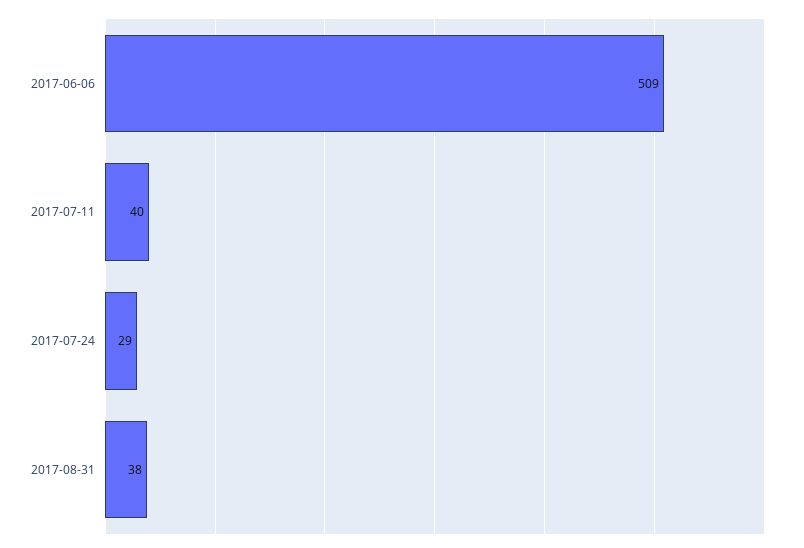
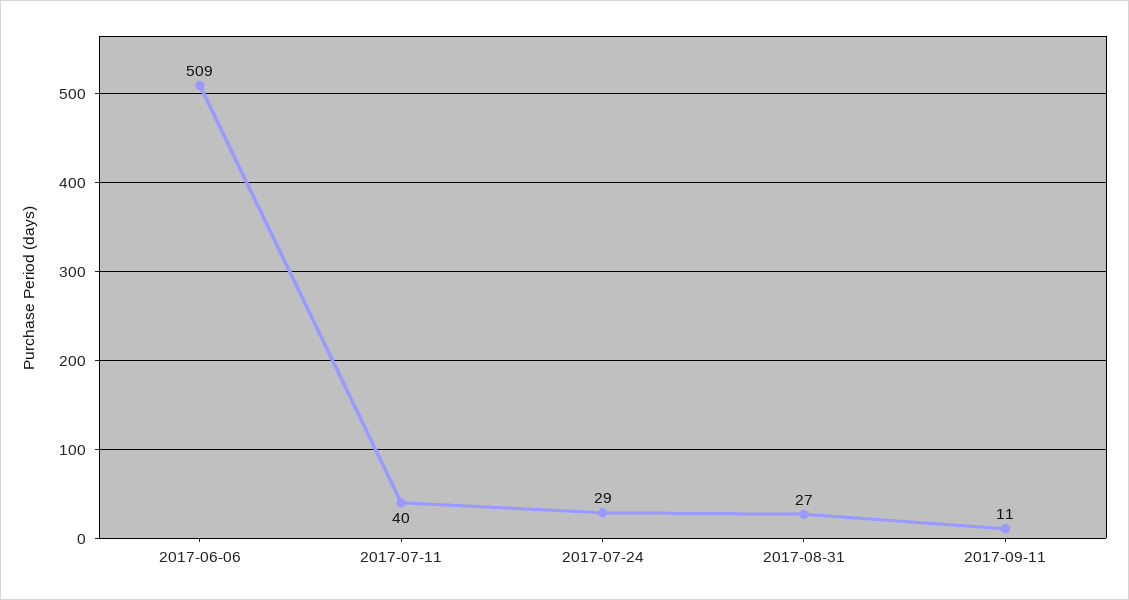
2017-08-31: 38 -> 27
2017-09-11: none -> 11

